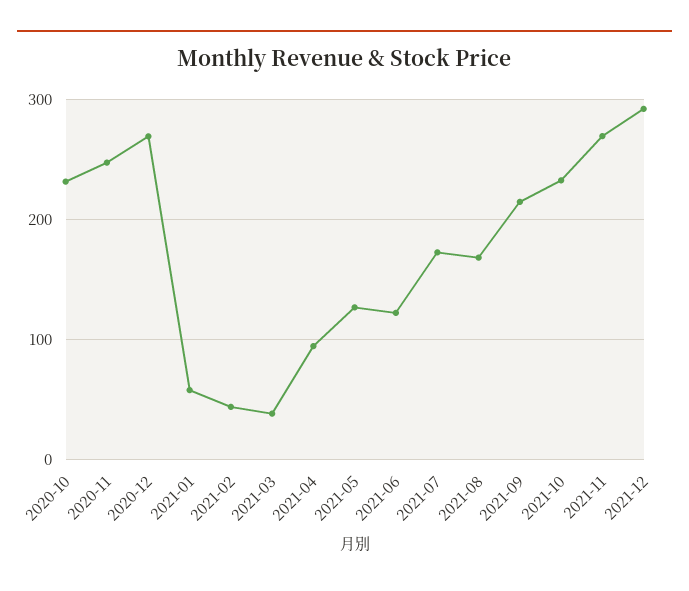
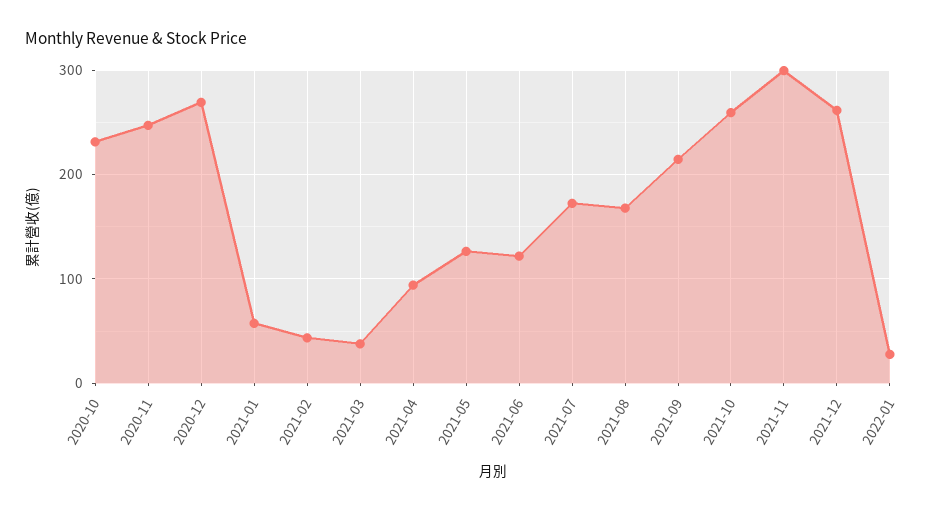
2021-10: 230 -> 260
2021-11: 270 -> 300
2021-12: 290 -> 260
2022-01: none -> 30

